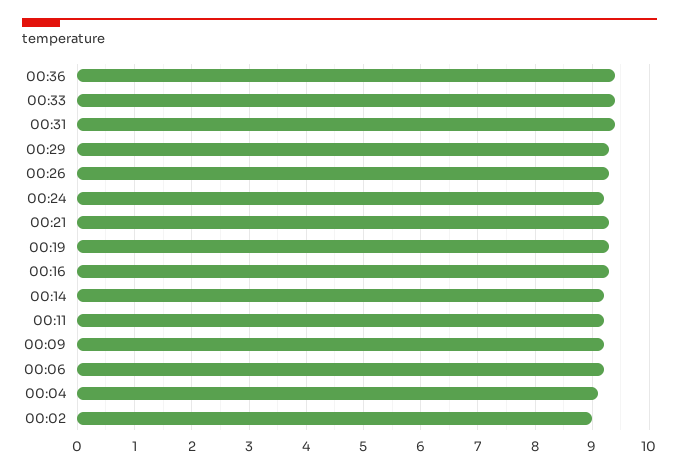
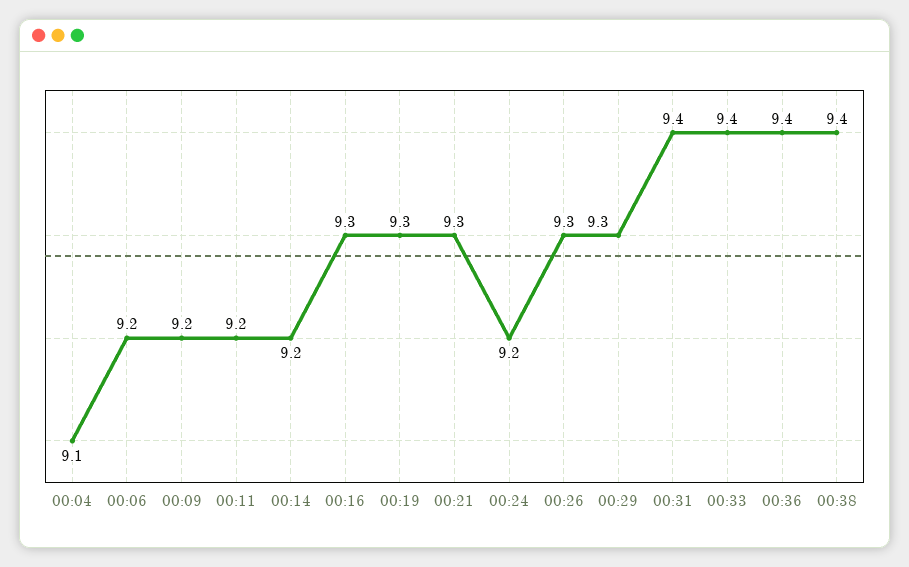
00:02: 9 -> none
00:38: none -> 9.4

